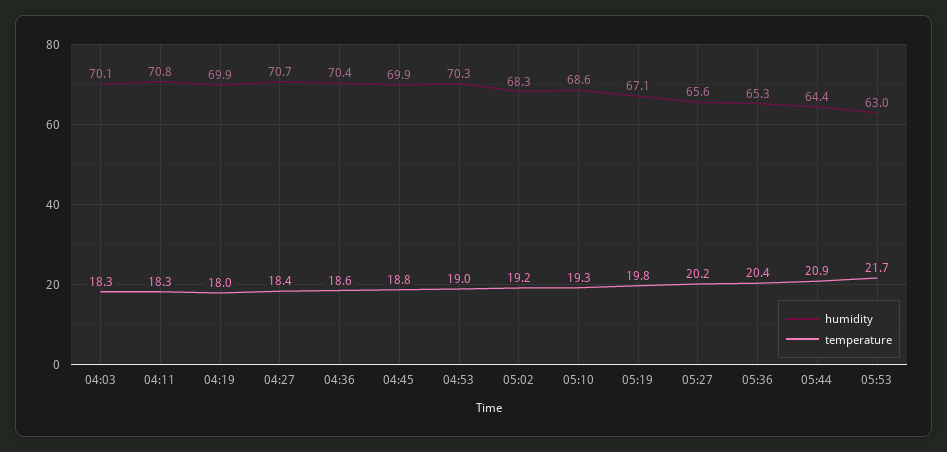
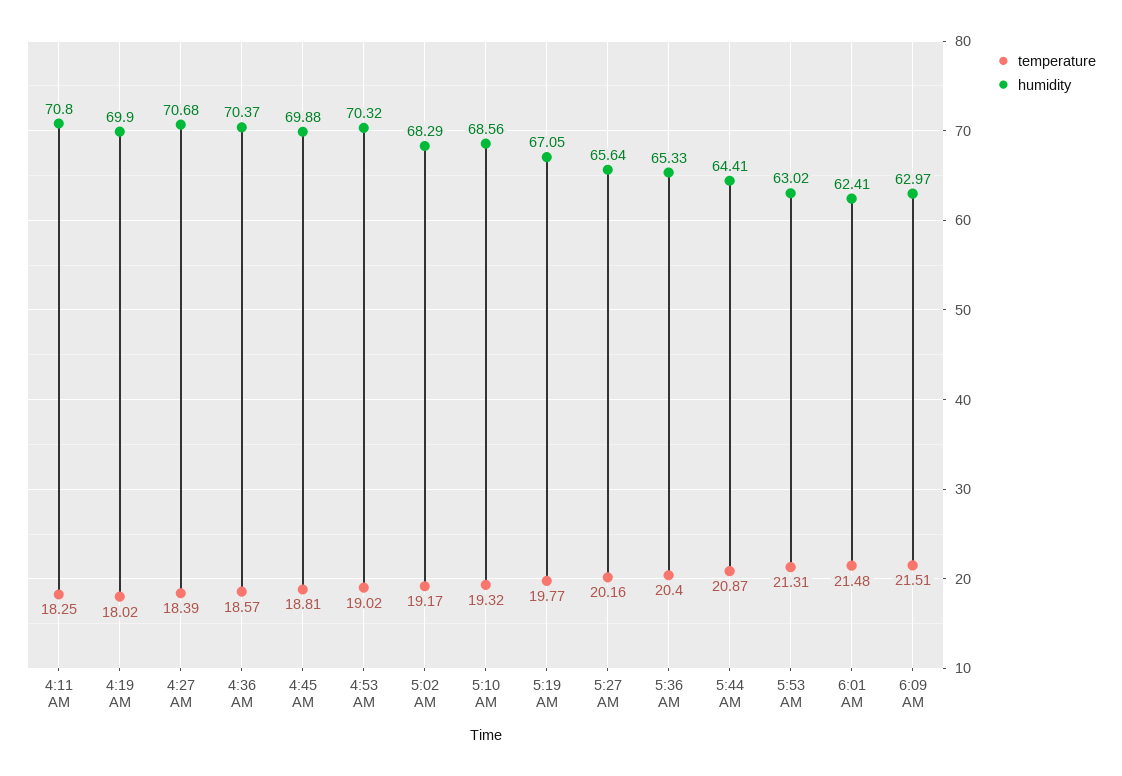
humidity, 04:03: 70.1 -> none
temperature, 04:03: 18.3 -> none
temperature, 05:53: 21.7 -> 21.31
temperature, 6:01 AM: none -> 21.48
humidity, 6:01 AM: none -> 62.41
temperature, 6:09 AM: none -> 21.51
humidity, 6:09 AM: none -> 62.97

